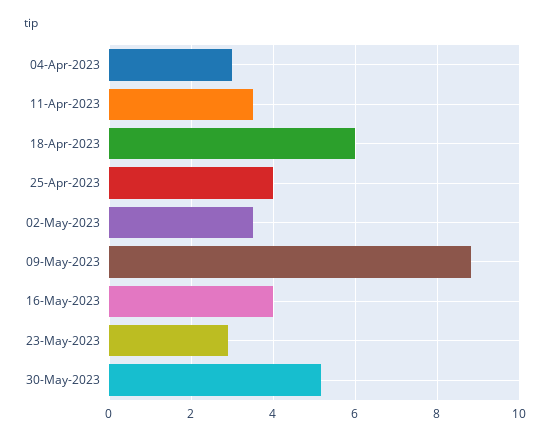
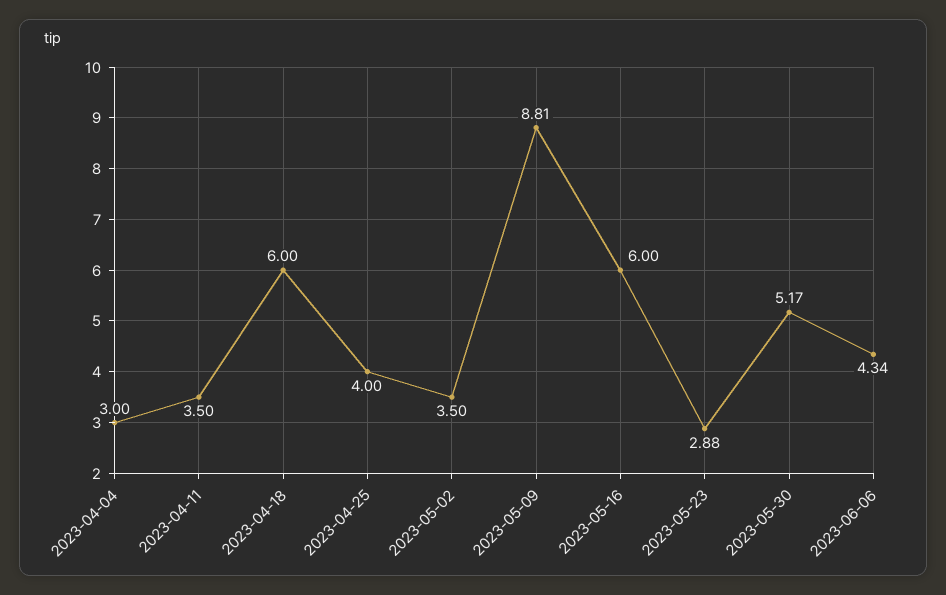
16-May-2023: 4 -> 6
2023-06-06: none -> 4.34

